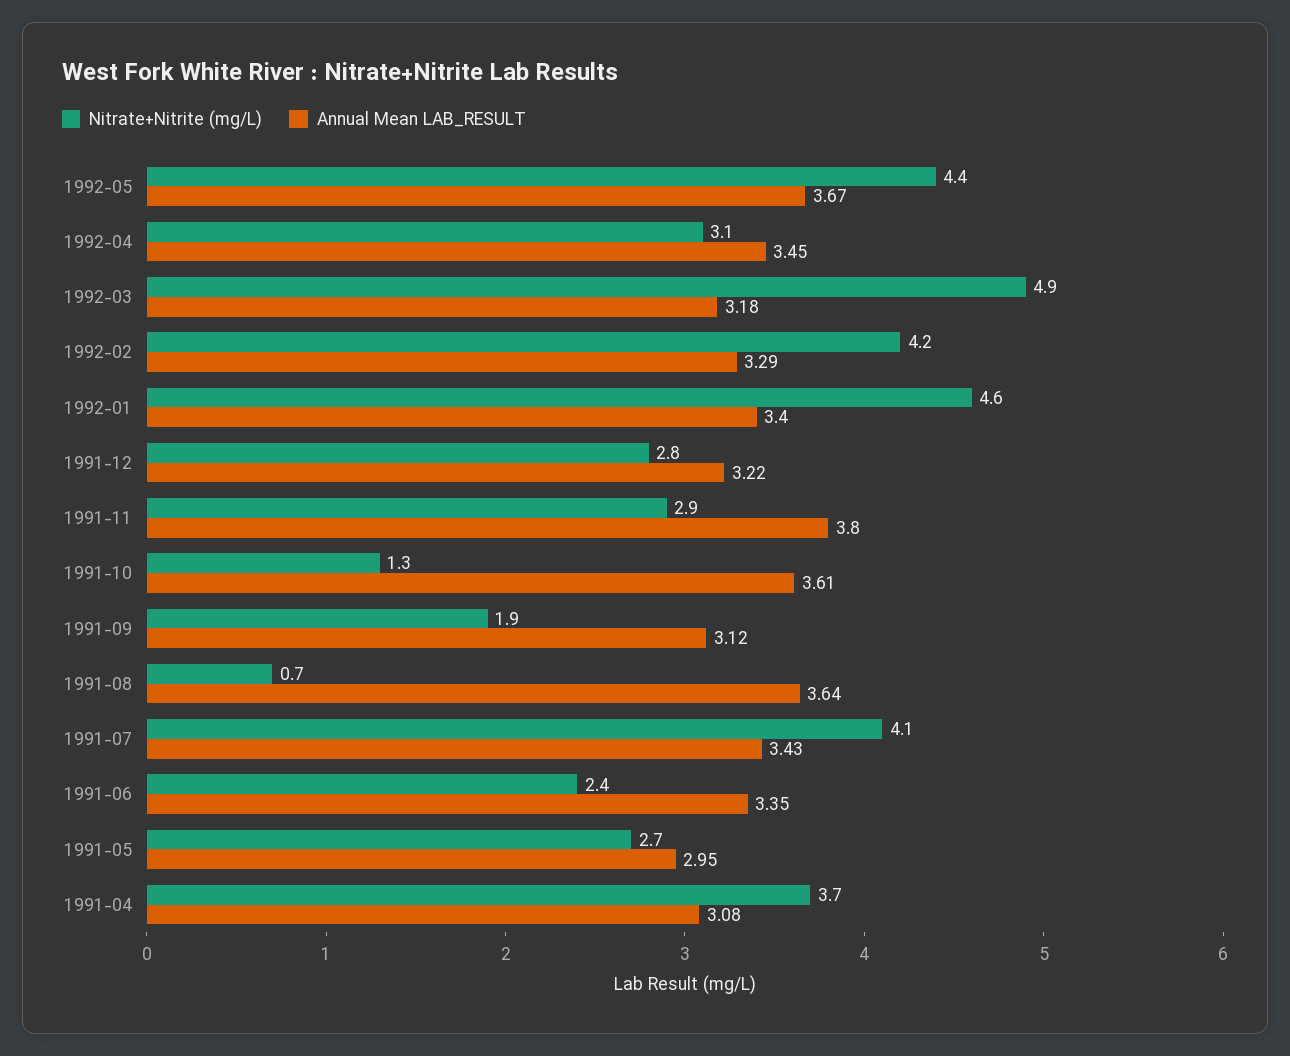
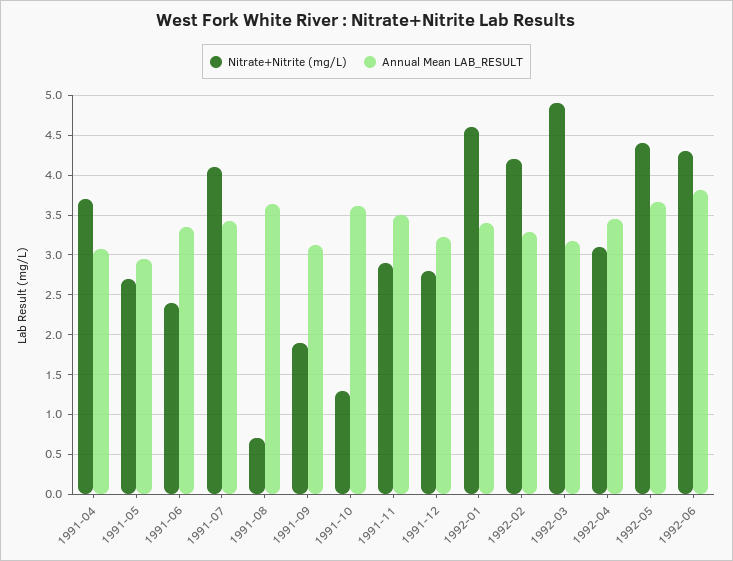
Annual Mean LAB_RESULT, 1991-11: 3.8 -> 3.5
Nitrate+Nitrite (mg/L), 1992-06: none -> 4.3
Annual Mean LAB_RESULT, 1992-06: none -> 3.8

